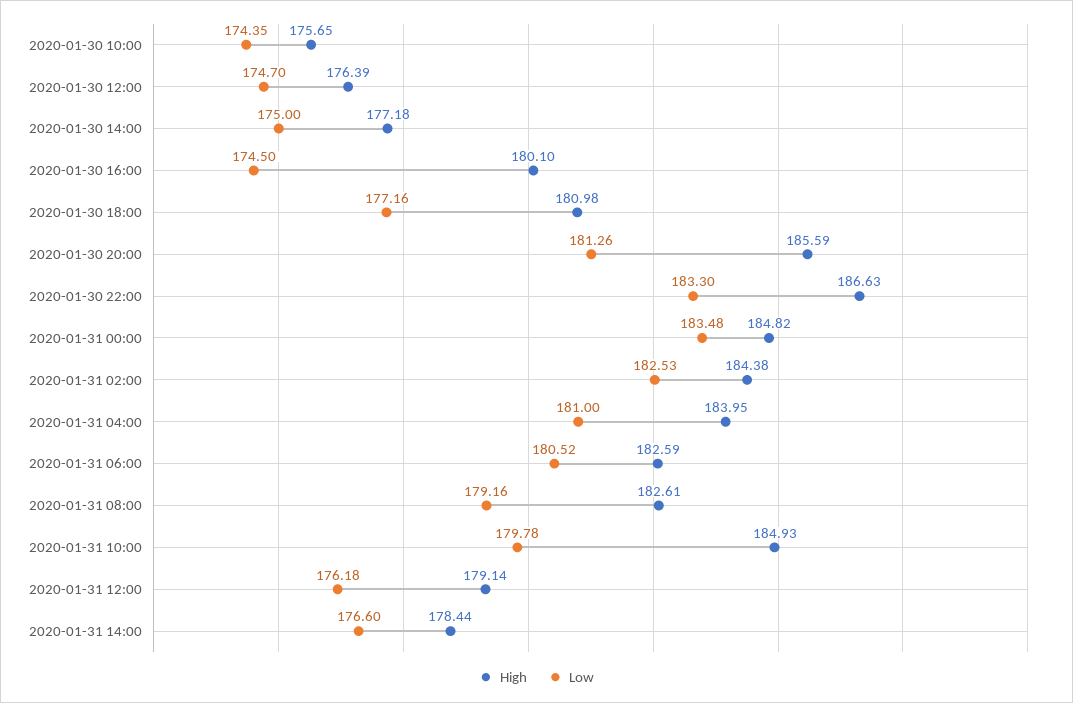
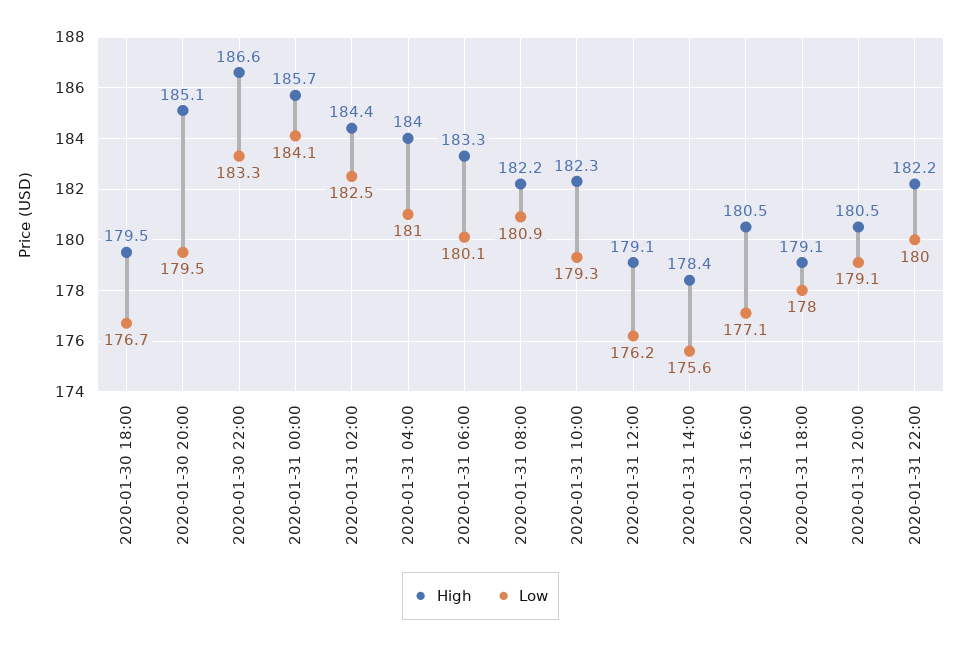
High, 2020-01-30 10:00: 175.65 -> none
Low, 2020-01-30 10:00: 174.35 -> none
High, 2020-01-30 12:00: 176.39 -> none
Low, 2020-01-30 12:00: 174.7 -> none
High, 2020-01-30 14:00: 177.18 -> none
Low, 2020-01-30 14:00: 175 -> none
High, 2020-01-30 16:00: 180.1 -> none
Low, 2020-01-30 16:00: 174.5 -> none
High, 2020-01-30 18:00: 180.98 -> 179.5
Low, 2020-01-30 18:00: 177.16 -> 176.7
High, 2020-01-30 20:00: 185.59 -> 185.1
Low, 2020-01-30 20:00: 181.26 -> 179.5
High, 2020-01-31 00:00: 184.82 -> 185.7
Low, 2020-01-31 00:00: 183.48 -> 184.1
High, 2020-01-31 06:00: 182.59 -> 183.3
Low, 2020-01-31 06:00: 180.52 -> 180.1
High, 2020-01-31 08:00: 182.61 -> 182.2
Low, 2020-01-31 08:00: 179.16 -> 180.9
High, 2020-01-31 10:00: 184.93 -> 182.3
Low, 2020-01-31 10:00: 179.78 -> 179.3
Low, 2020-01-31 14:00: 176.6 -> 175.6
High, 2020-01-31 16:00: none -> 180.5
Low, 2020-01-31 16:00: none -> 177.1
High, 2020-01-31 18:00: none -> 179.1
Low, 2020-01-31 18:00: none -> 178
High, 2020-01-31 20:00: none -> 180.5
Low, 2020-01-31 20:00: none -> 179.1
High, 2020-01-31 22:00: none -> 182.2
Low, 2020-01-31 22:00: none -> 180

